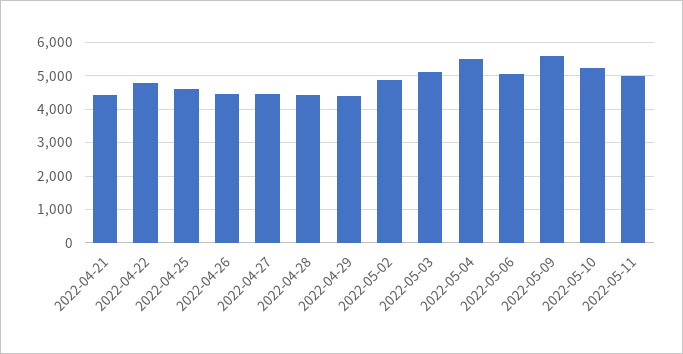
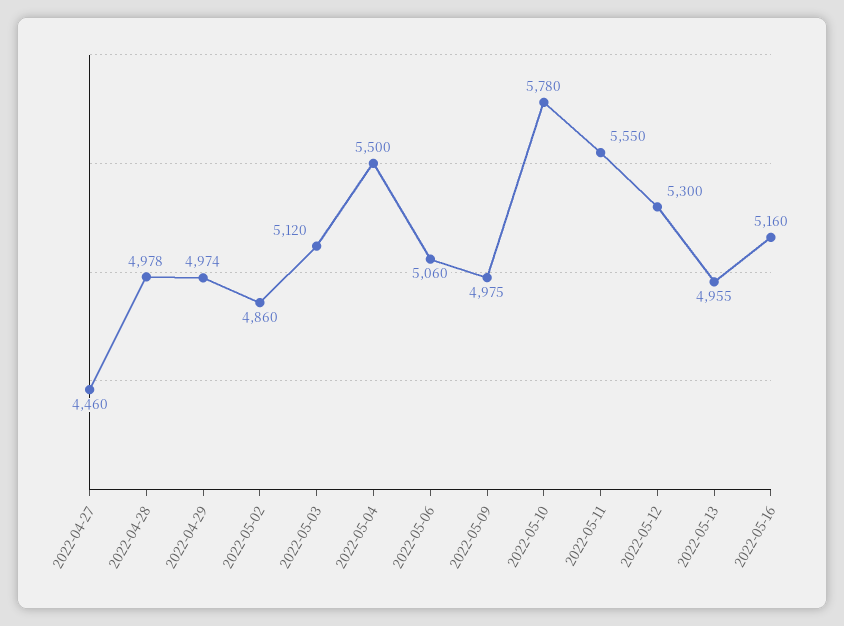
2022-04-21: 4400 -> none
2022-04-22: 4800 -> none
2022-04-25: 4600 -> none
2022-04-26: 4400 -> none
2022-04-28: 4400 -> 4978
2022-04-29: 4400 -> 4974
2022-05-09: 5600 -> 4975
2022-05-10: 5200 -> 5780
2022-05-11: 5000 -> 5550
2022-05-12: none -> 5300
2022-05-13: none -> 4955
2022-05-16: none -> 5160

